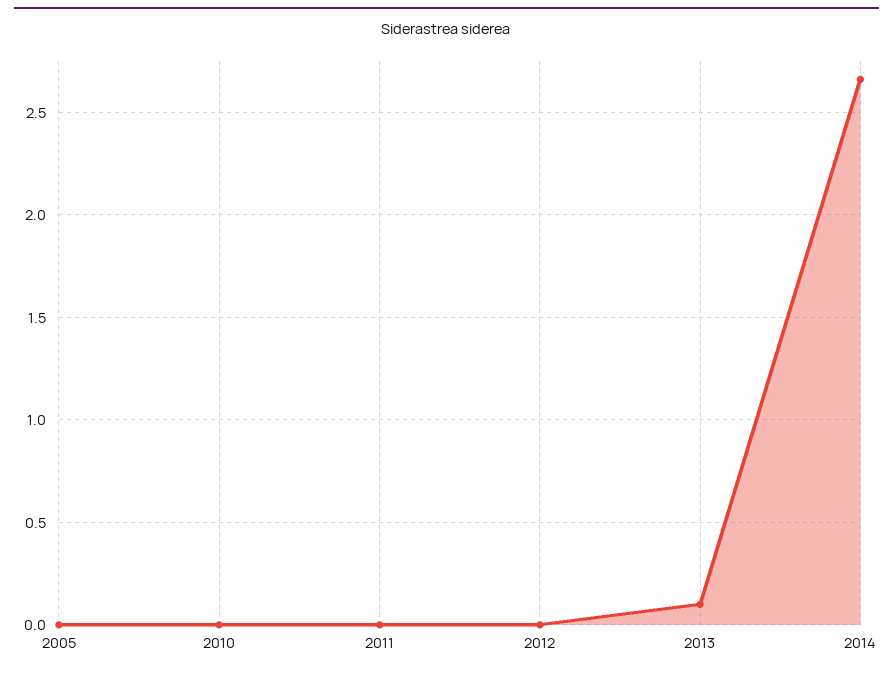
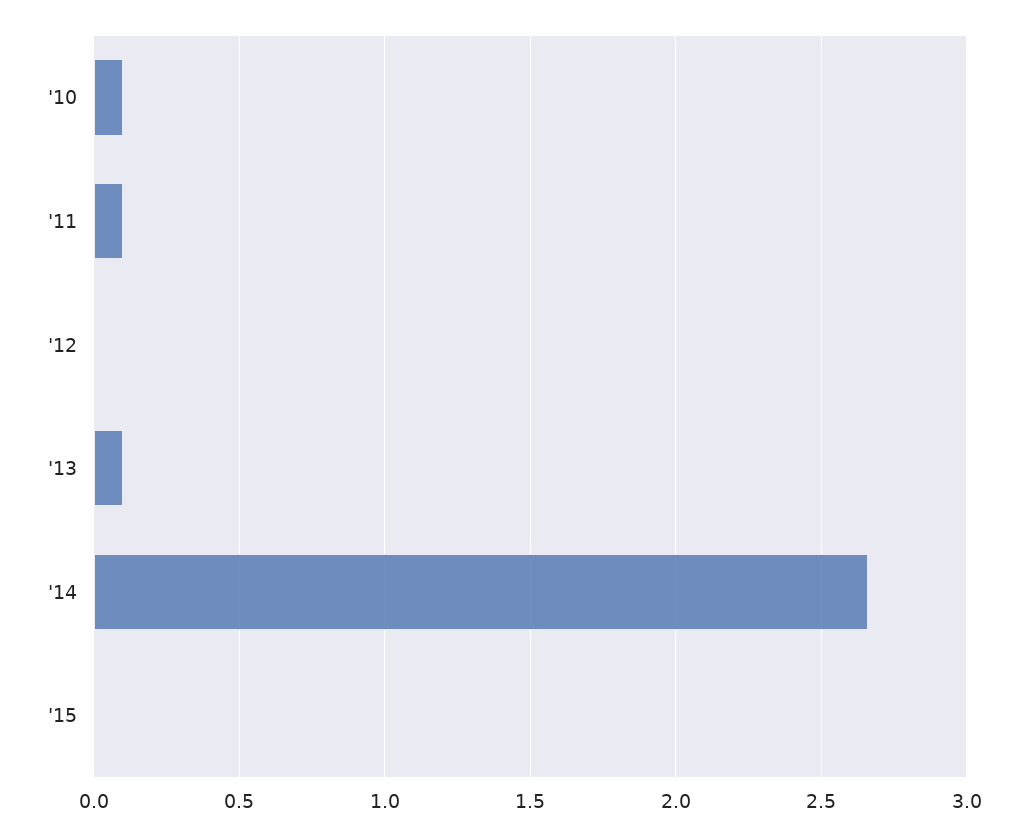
2005: 0 -> none
2010: 0 -> 0.1
2011: 0 -> 0.1
'15: none -> 0

